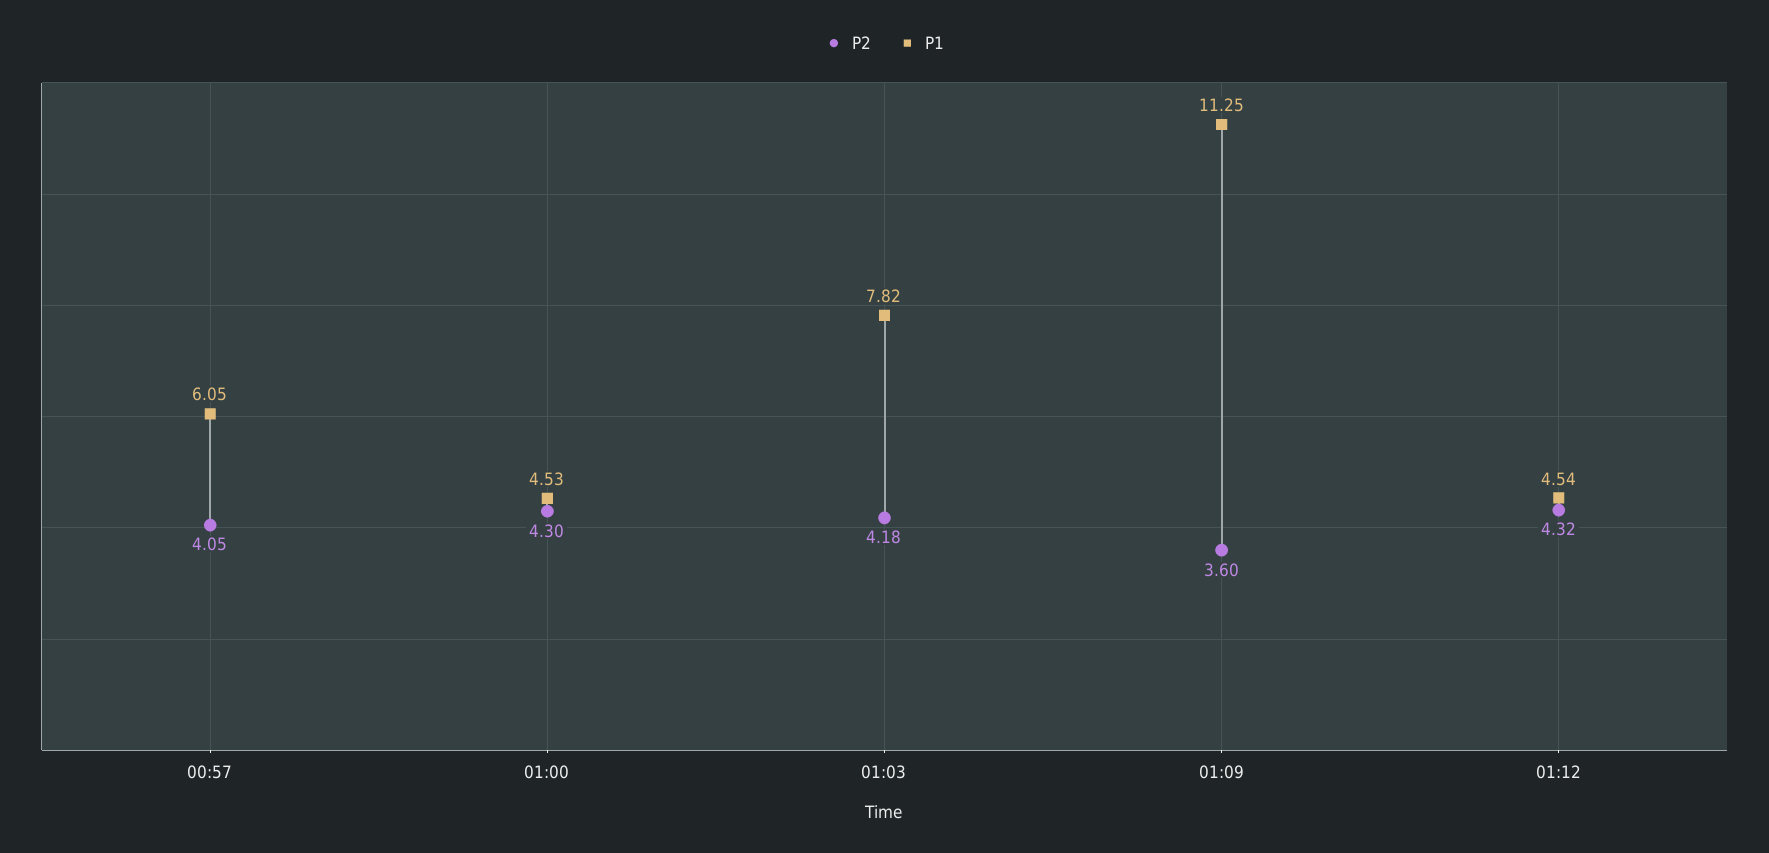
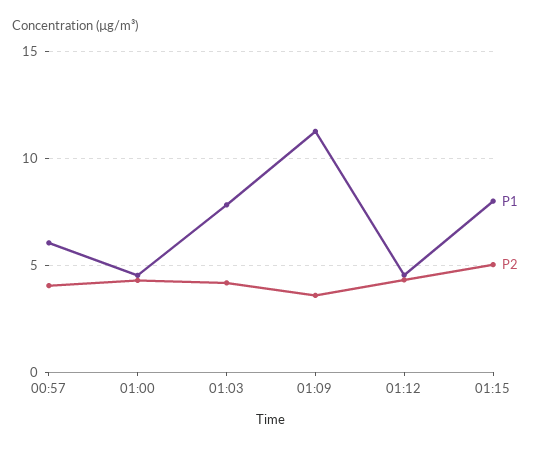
P1, 01:15: none -> 8
P2, 01:15: none -> 5

